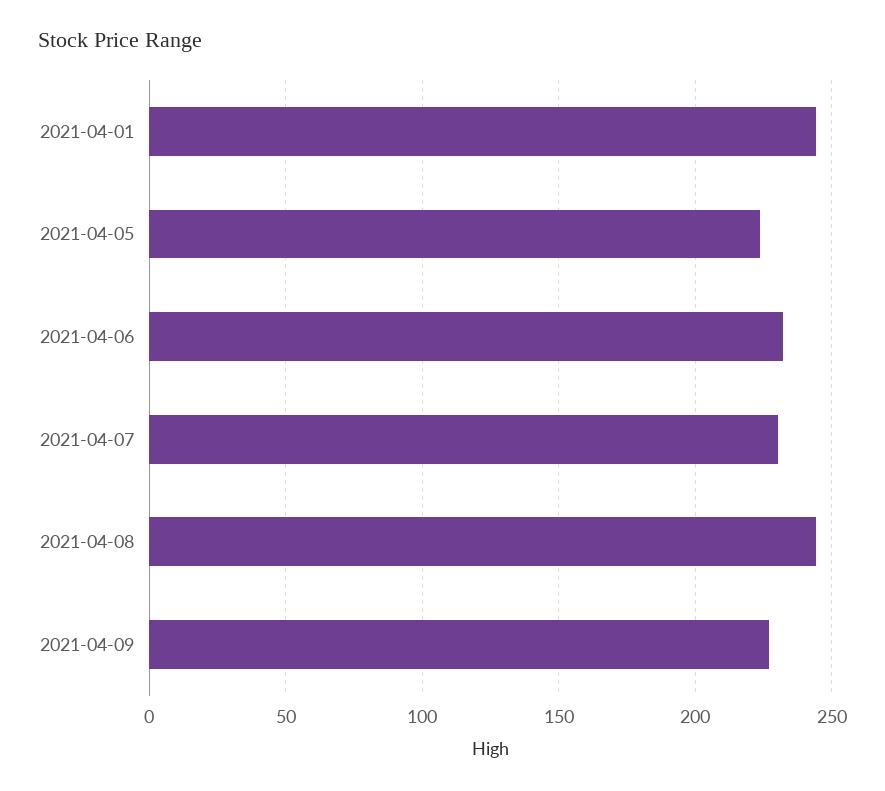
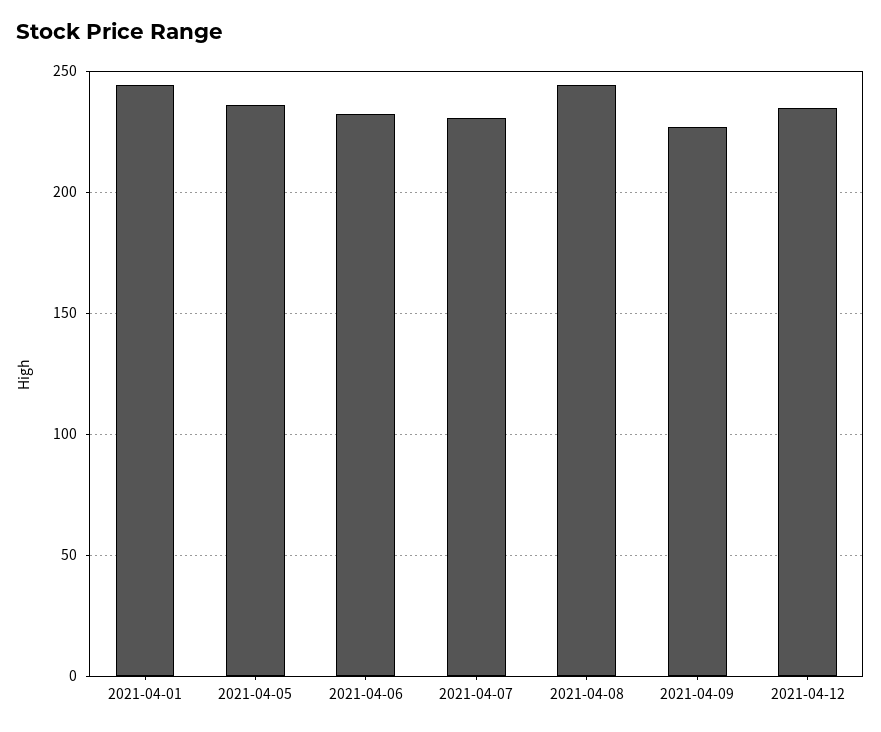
2021-04-05: 225 -> 235
2021-04-12: none -> 235

